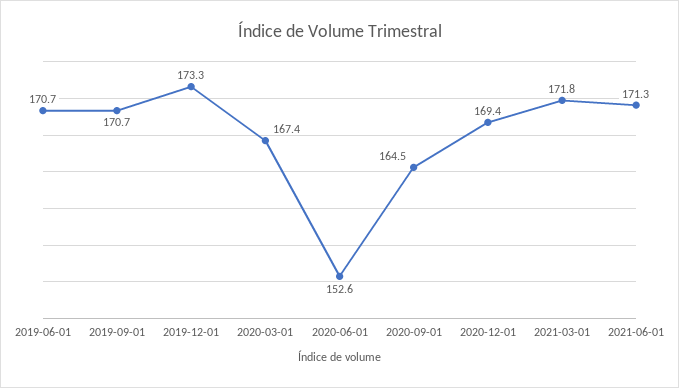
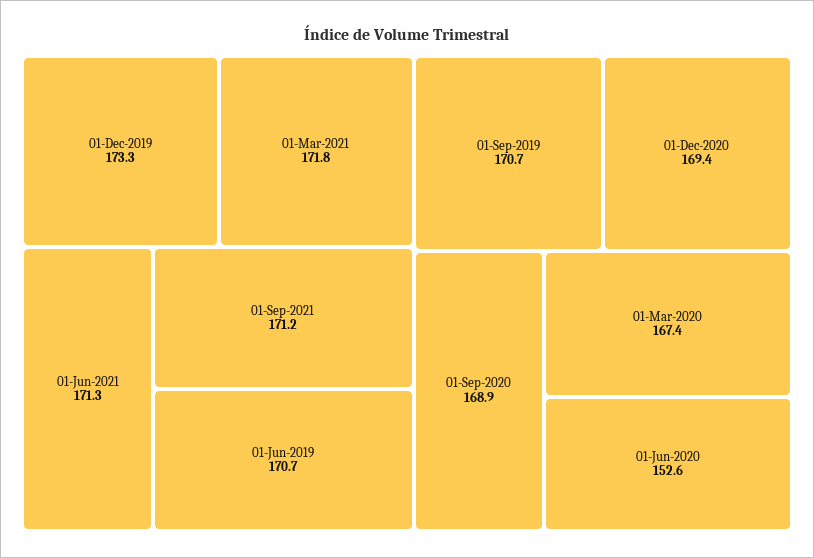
2020-09-01: 164.5 -> 168.9
01-Sep-2021: none -> 171.2

